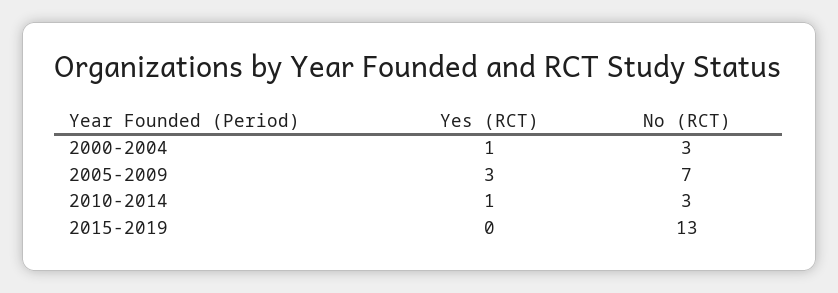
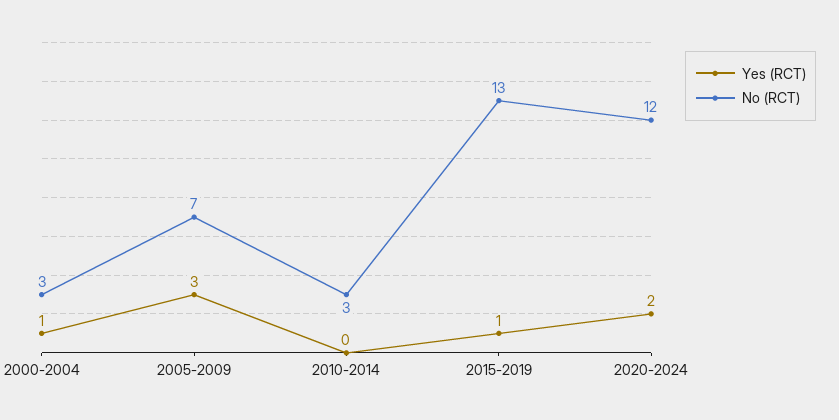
Yes (RCT), 2010-2014: 1 -> 0
Yes (RCT), 2015-2019: 0 -> 1
Yes (RCT), 2020-2024: none -> 2
No (RCT), 2020-2024: none -> 12

